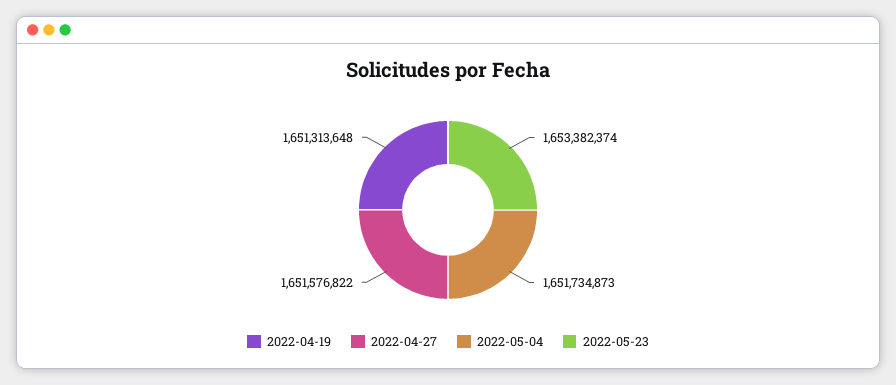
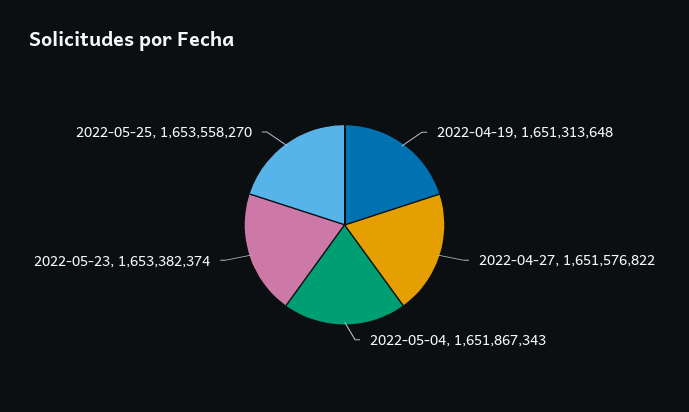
2022-05-04: 1651734873 -> 1651867343
2022-05-25: none -> 1653558270

